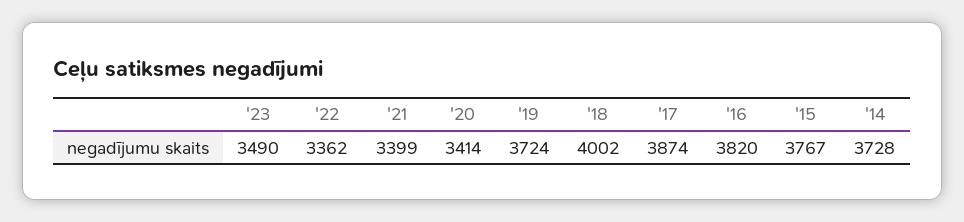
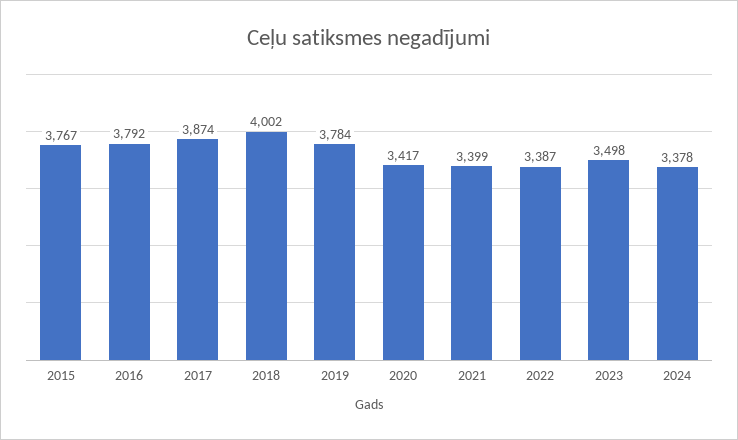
'23: 3490 -> 3498
'22: 3362 -> 3387
'20: 3414 -> 3417
'19: 3724 -> 3784
'16: 3820 -> 3792
'14: 3728 -> none
2024: none -> 3378

